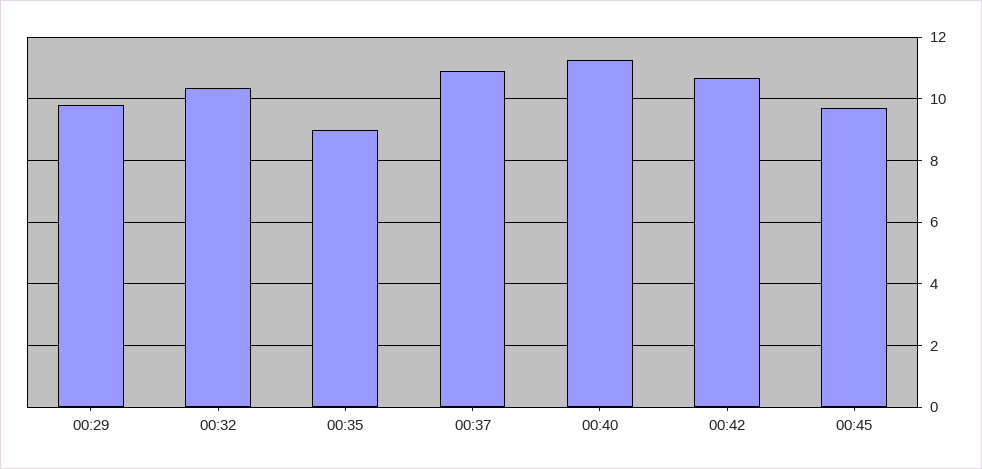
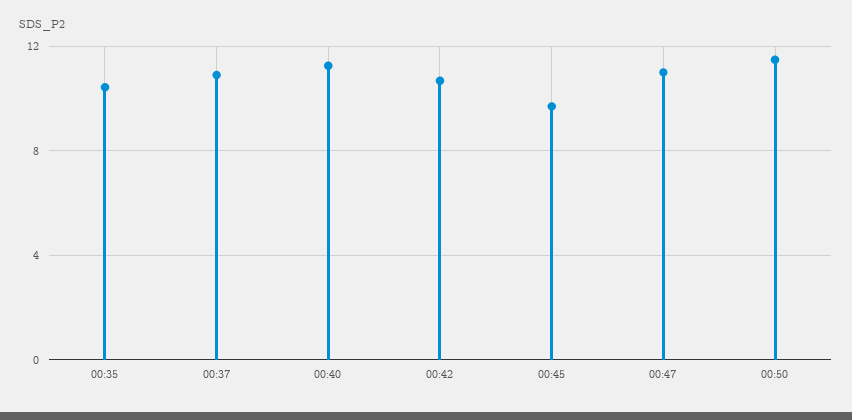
00:29: 9.8 -> none
00:32: 10.4 -> none
00:35: 9 -> 10.5
00:47: none -> 11
00:50: none -> 11.5

